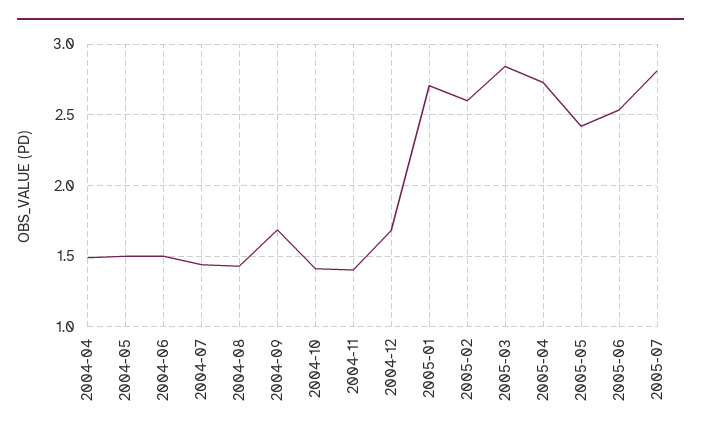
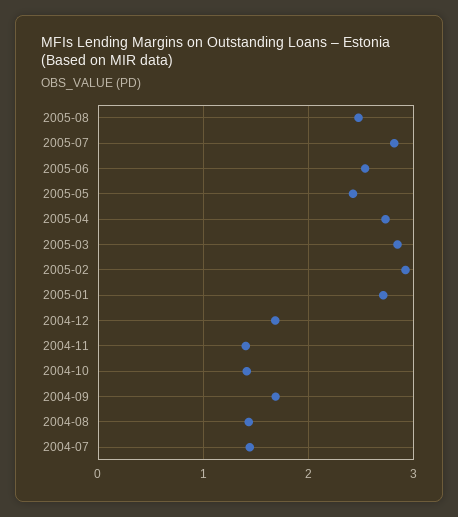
2004-04: 1.5 -> none
2004-05: 1.5 -> none
2004-06: 1.5 -> none
2005-02: 2.6 -> 2.9
2005-08: none -> 2.5

